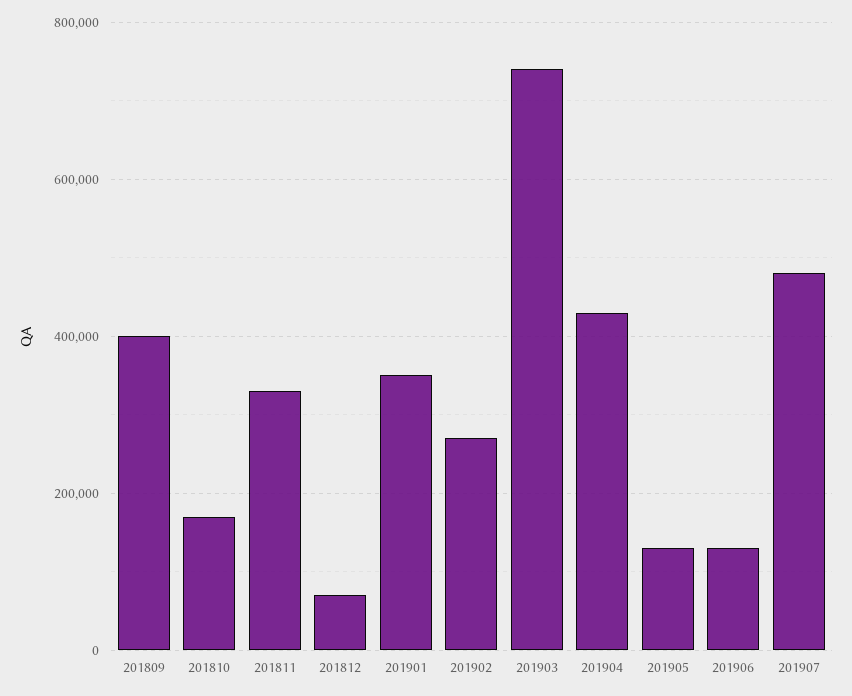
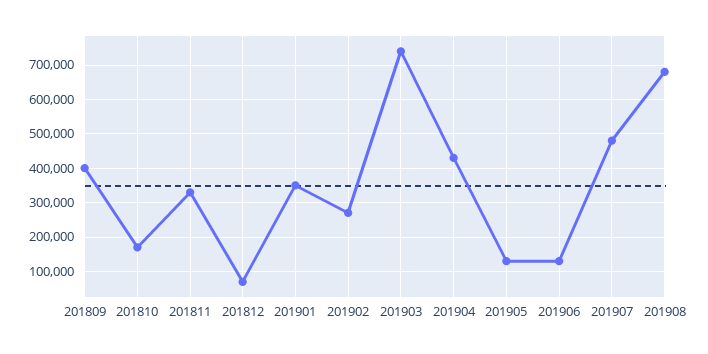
201908: none -> 680000

